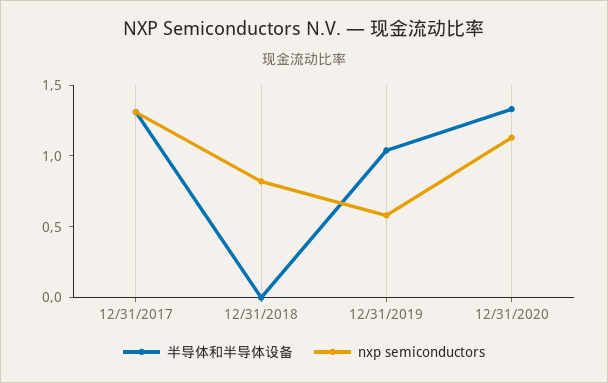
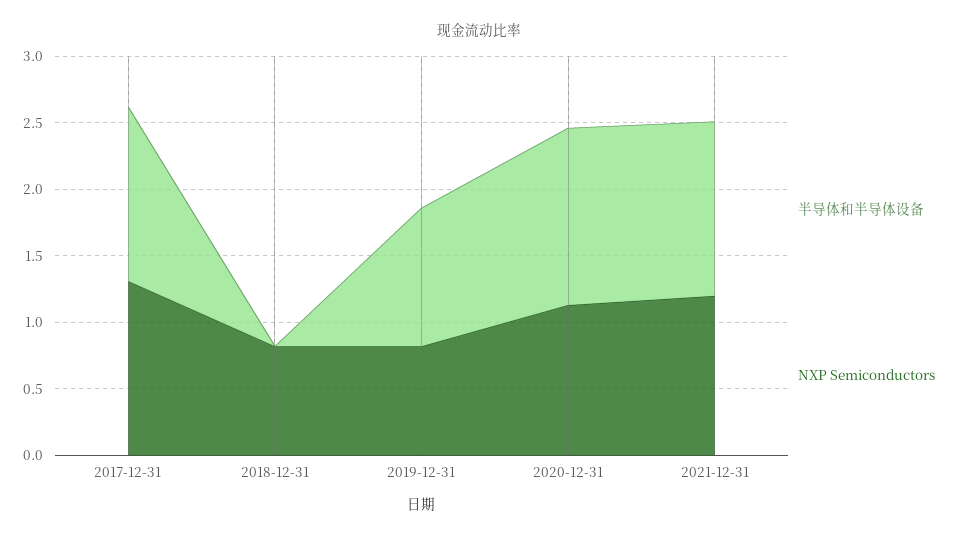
nxp semiconductors, 12/31/2019: 0.6 -> 0.8
半导体和半导体设备, 2021-12-31: none -> 1.3
nxp semiconductors, 2021-12-31: none -> 1.2

